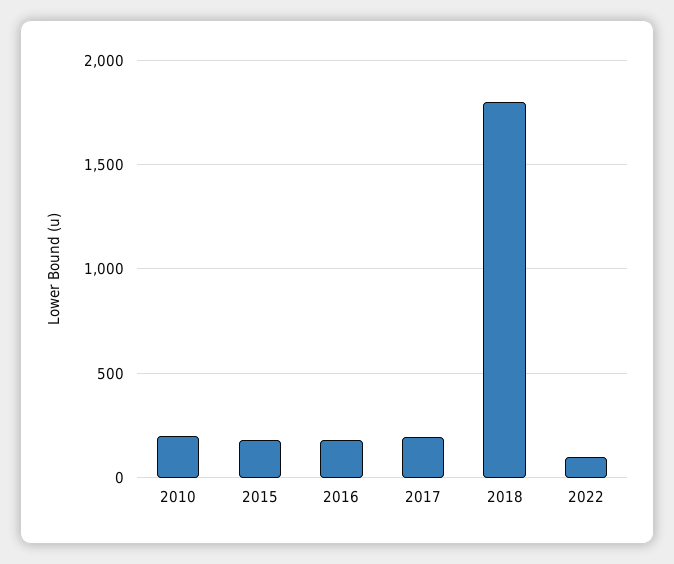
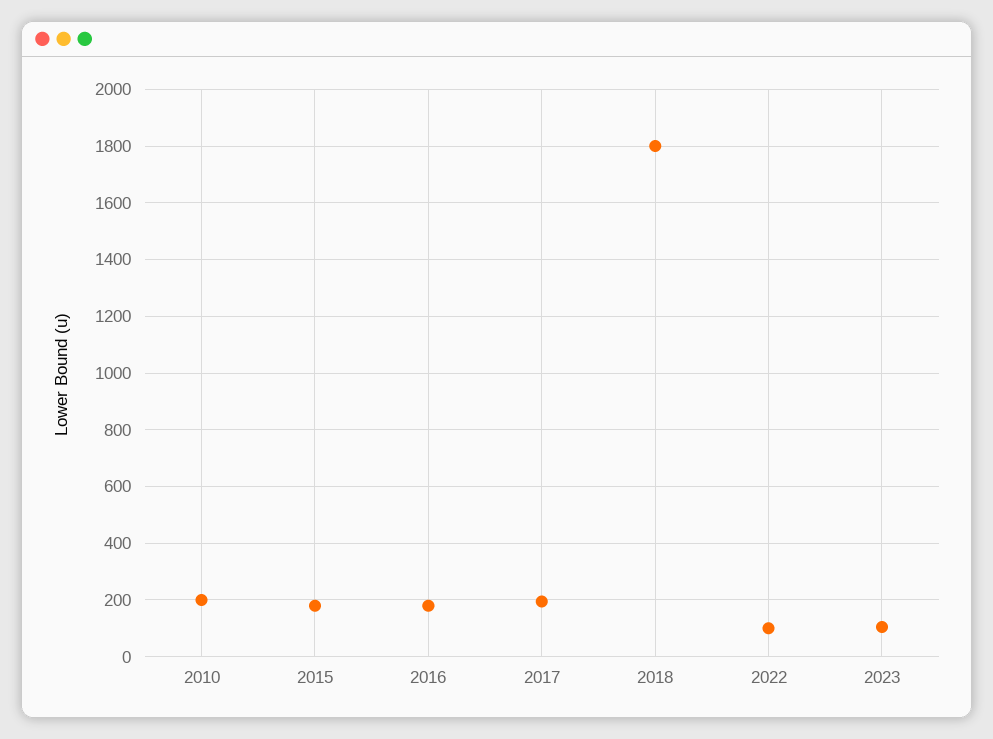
2023: none -> 100

